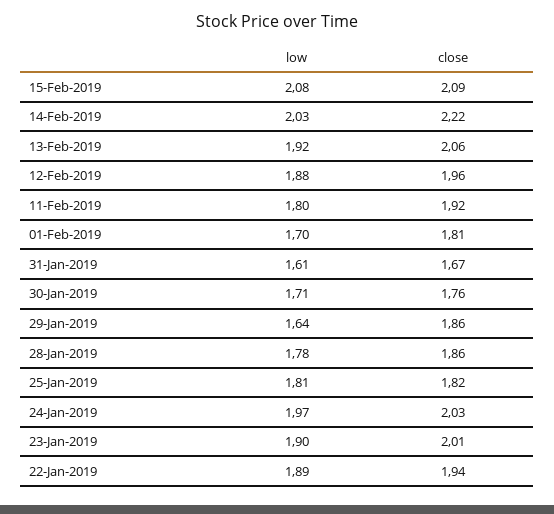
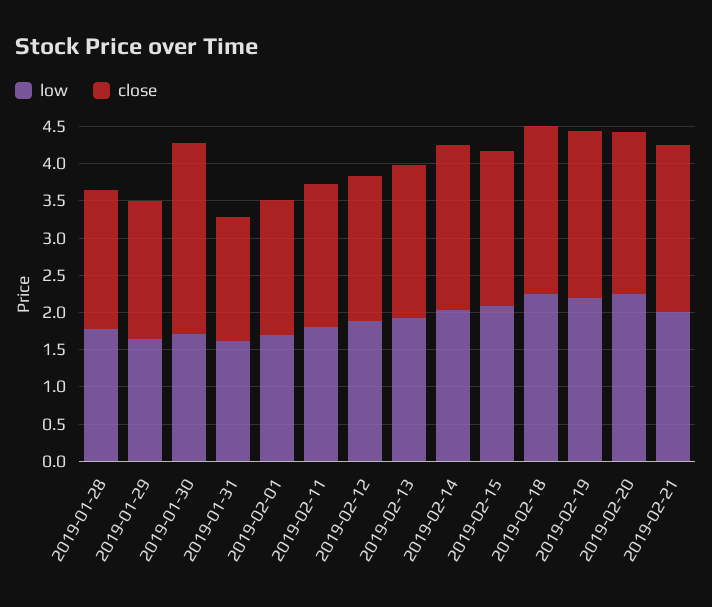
close, 30-Jan-2019: 1.76 -> 2.5
low, 25-Jan-2019: 1.81 -> none
close, 25-Jan-2019: 1.82 -> none
low, 24-Jan-2019: 1.97 -> none
close, 24-Jan-2019: 2.03 -> none
low, 23-Jan-2019: 1.9 -> none
close, 23-Jan-2019: 2.01 -> none
low, 22-Jan-2019: 1.89 -> none
close, 22-Jan-2019: 1.94 -> none
low, 2019-02-18: none -> 2.25
close, 2019-02-18: none -> 2.25
low, 2019-02-19: none -> 2.25
close, 2019-02-19: none -> 2.25
low, 2019-02-20: none -> 2.25
close, 2019-02-20: none -> 2.25
low, 2019-02-21: none -> 2
close, 2019-02-21: none -> 2.25

